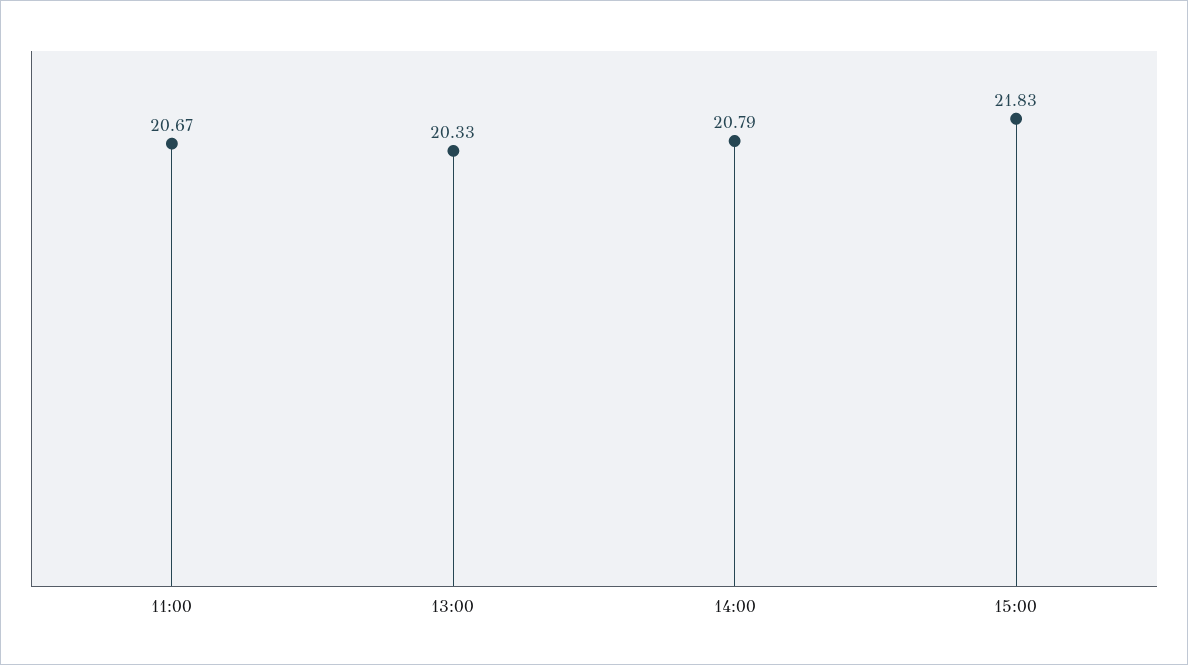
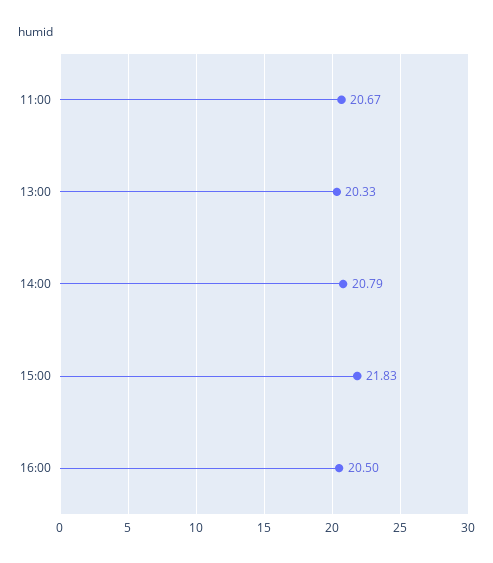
16:00: none -> 20.5

